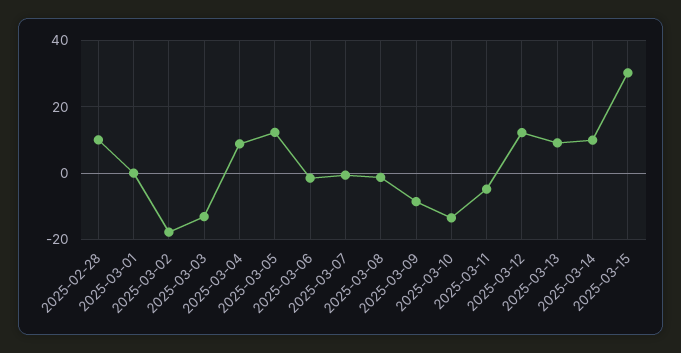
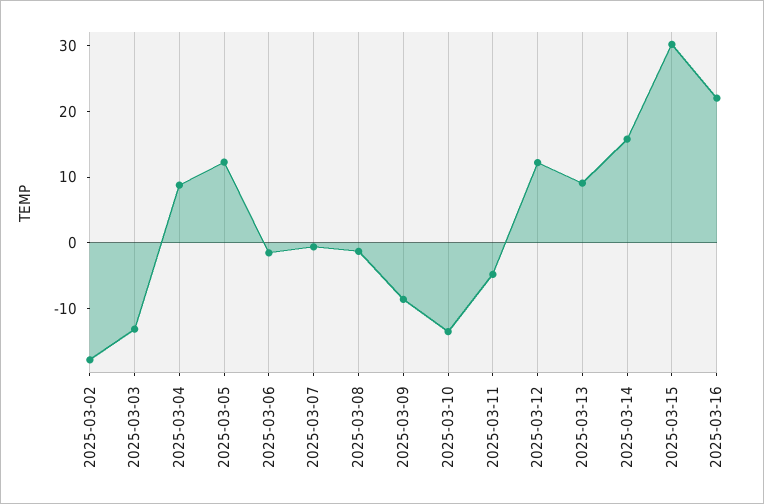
2025-02-28: 10 -> none
2025-03-01: 0 -> none
2025-03-14: 10 -> 16
2025-03-16: none -> 22

